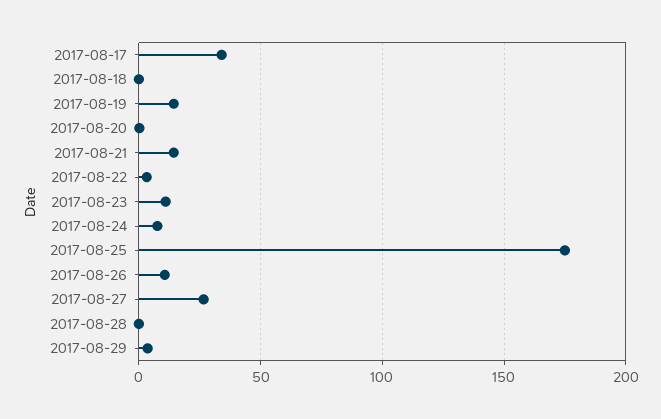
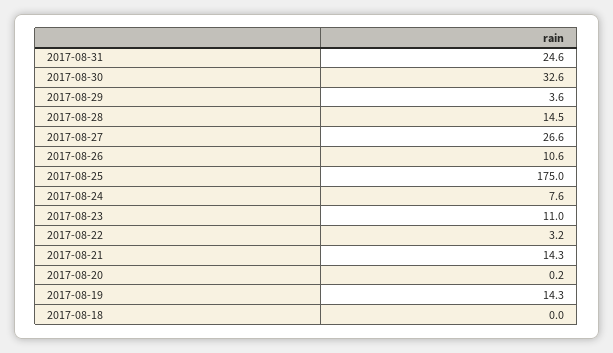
2017-08-17: 35 -> none
2017-08-28: 0 -> 14.5
2017-08-31: none -> 24.6
2017-08-30: none -> 32.6

